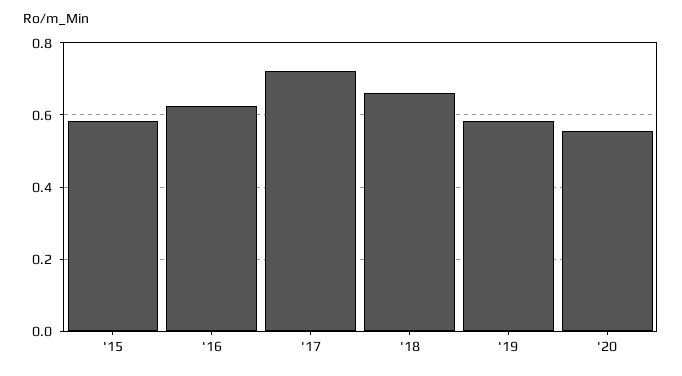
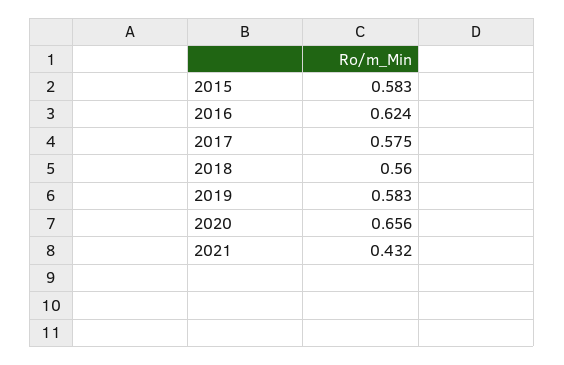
'17: 0.72 -> 0.575
'18: 0.66 -> 0.56
'20: 0.56 -> 0.656
2021: none -> 0.432

